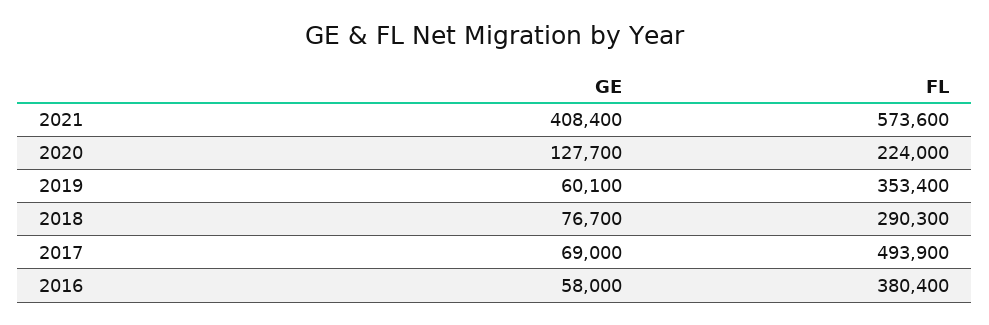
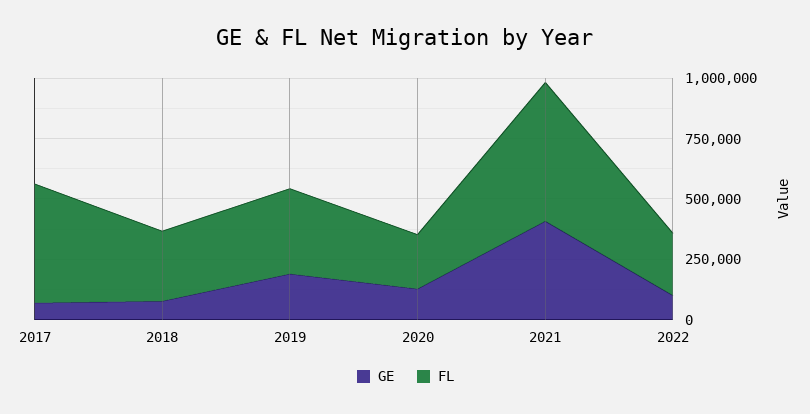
GE, 2019: 60100 -> 200000
GE, 2016: 58000 -> none
FL, 2016: 380400 -> none
GE, 2022: none -> 100000
FL, 2022: none -> 250000

